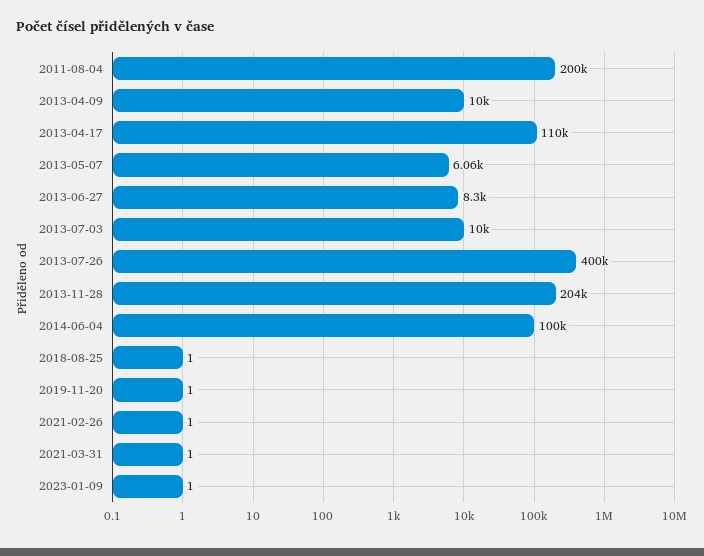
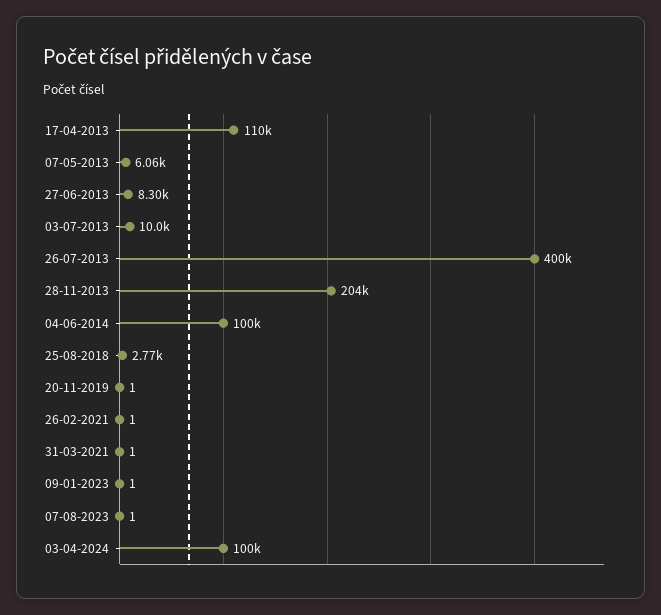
2011-08-04: 200000 -> none
2013-04-09: 10000 -> none
2018-08-25: 1 -> 2770
07-08-2023: none -> 1
03-04-2024: none -> 100000

